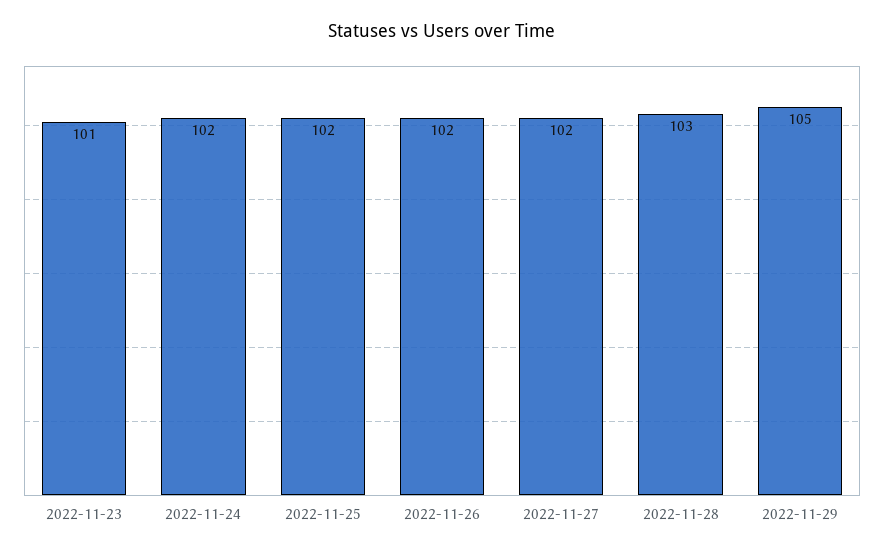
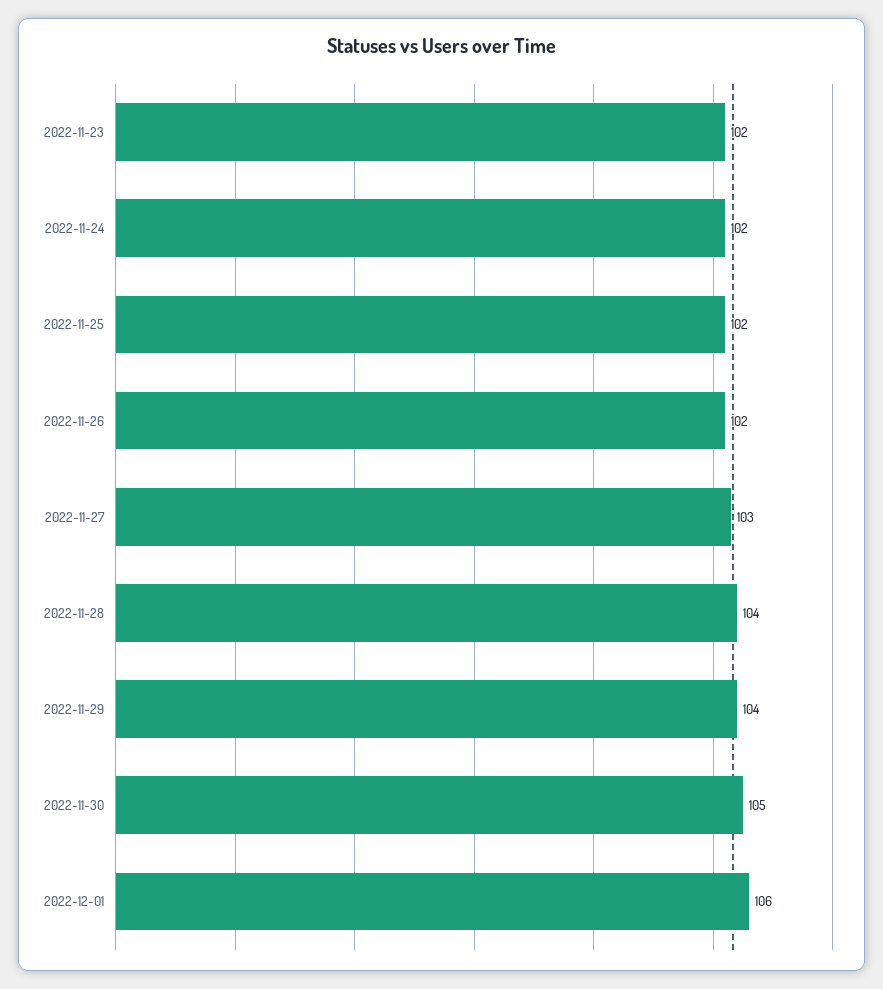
2022-11-23: 101 -> 102
2022-11-27: 102 -> 103
2022-11-28: 103 -> 104
2022-11-29: 105 -> 104
2022-11-30: none -> 105
2022-12-01: none -> 106

